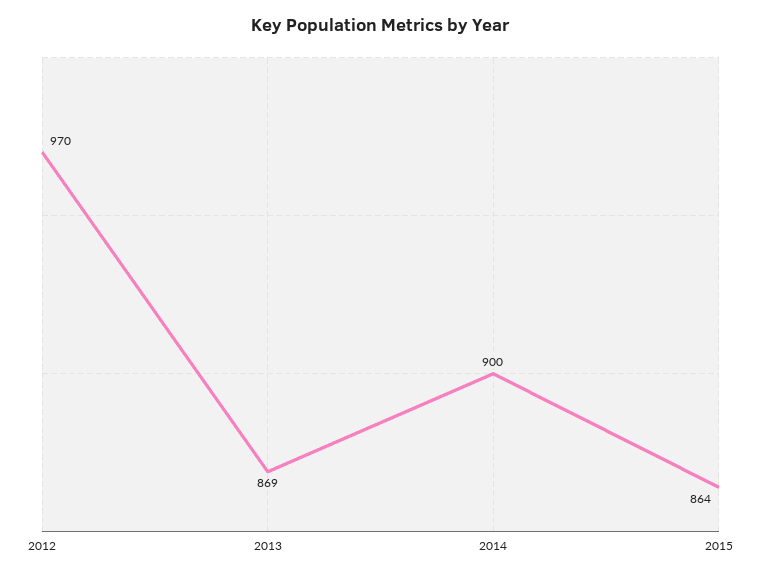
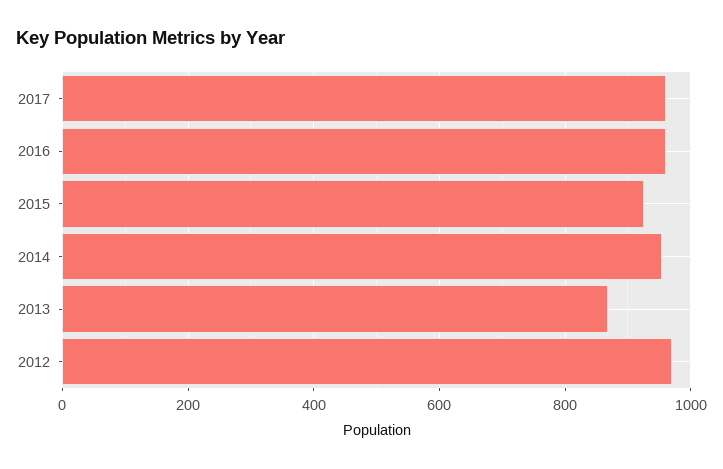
2014: 900 -> 960
2015: 864 -> 920
2017: none -> 960
2016: none -> 960

